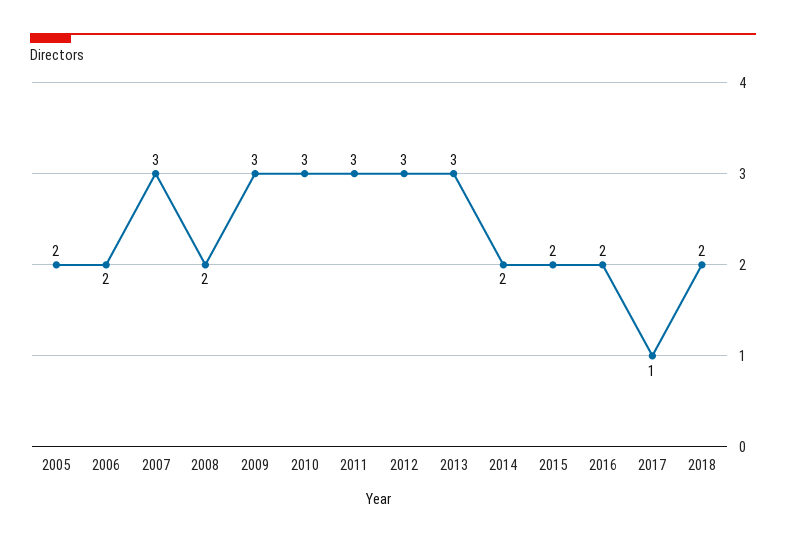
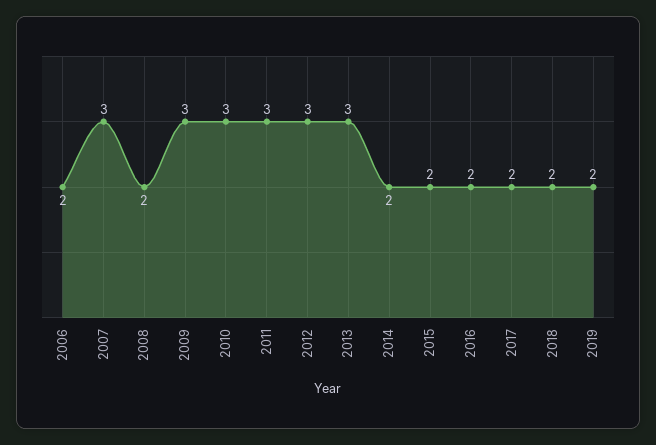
2005: 2 -> none
2017: 1 -> 2
2019: none -> 2

